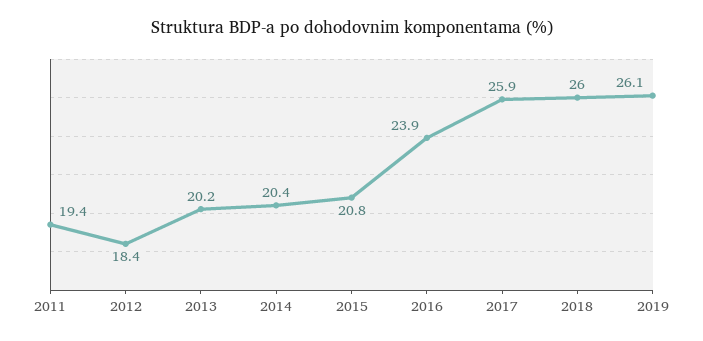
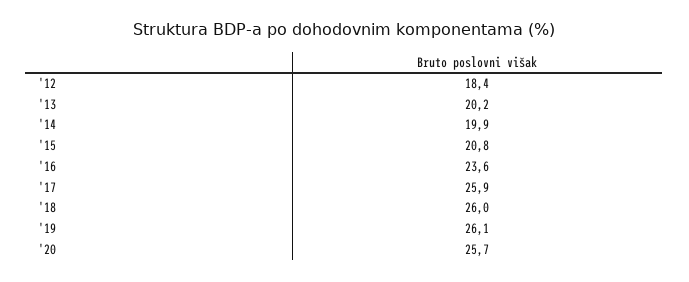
2011: 19.4 -> none
2014: 20.4 -> 19.9
2016: 23.9 -> 23.6
'20: none -> 25.7

